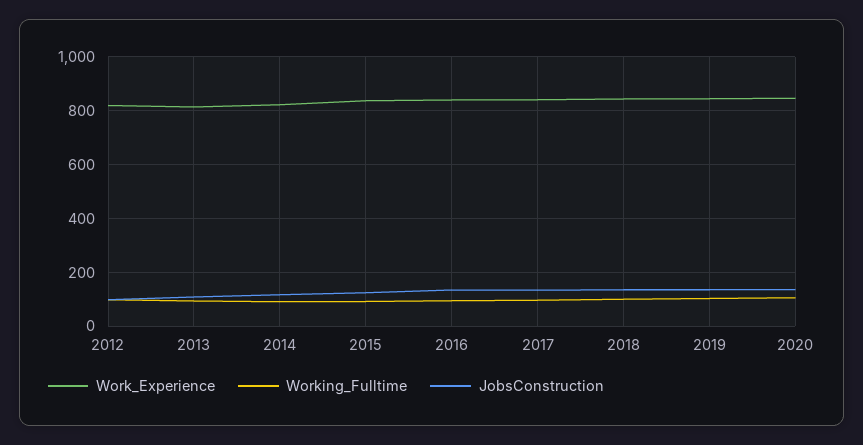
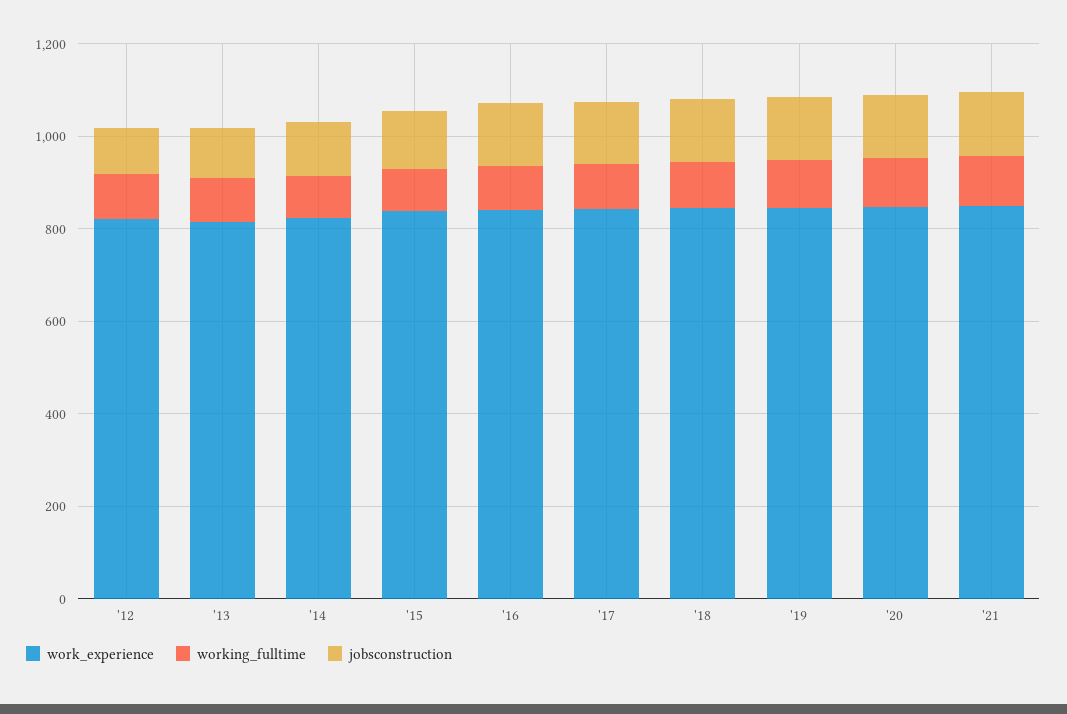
Work_Experience, '21: none -> 850
Working_Fulltime, '21: none -> 100
JobsConstruction, '21: none -> 150

